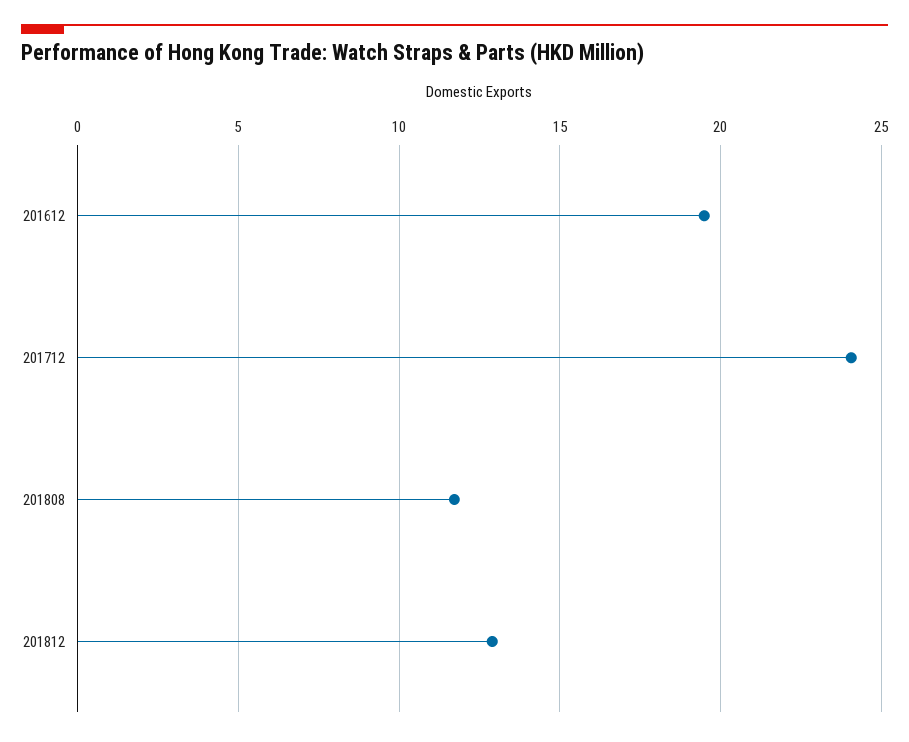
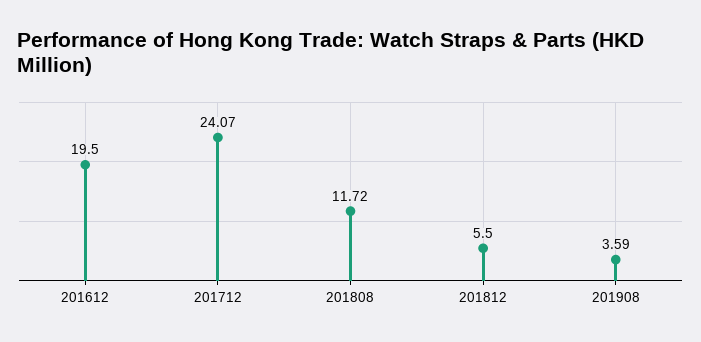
201812: 13 -> 5.5
201908: none -> 3.59

